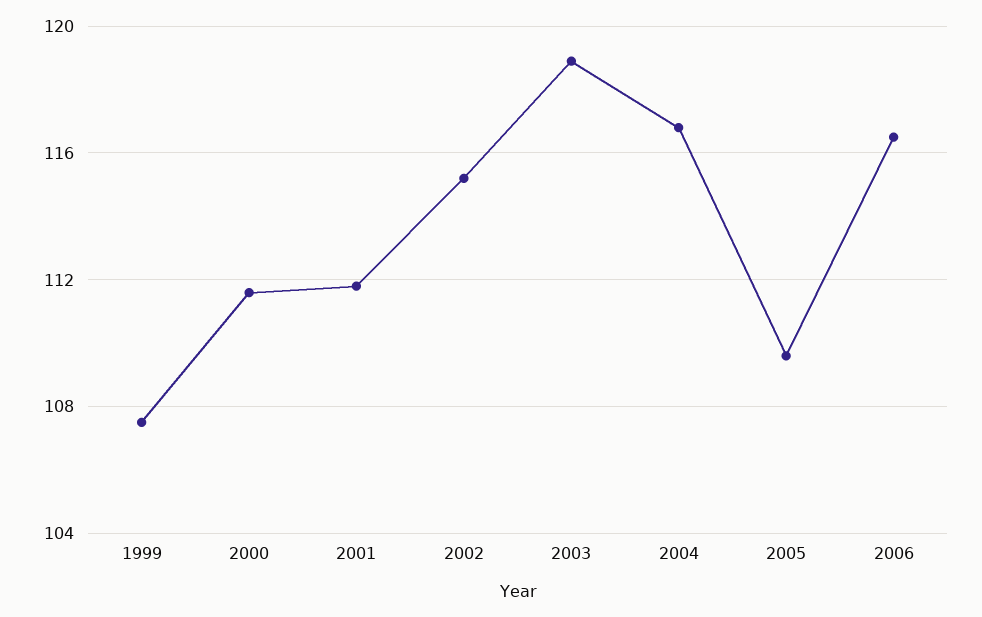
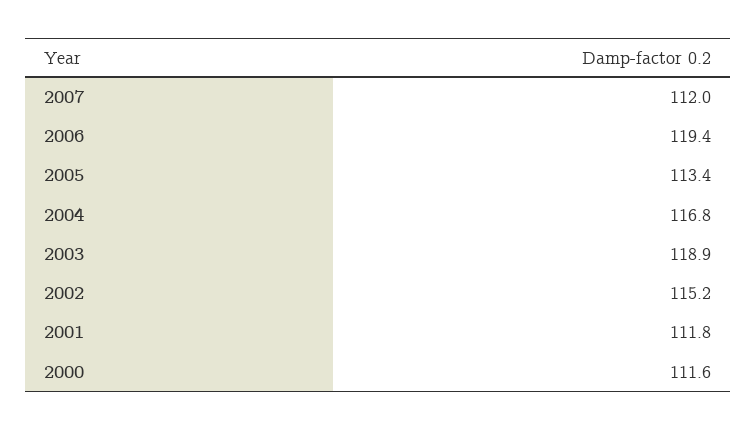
1999: 107.5 -> none
2005: 109.5 -> 113.4
2006: 116.5 -> 119.4
2007: none -> 112

